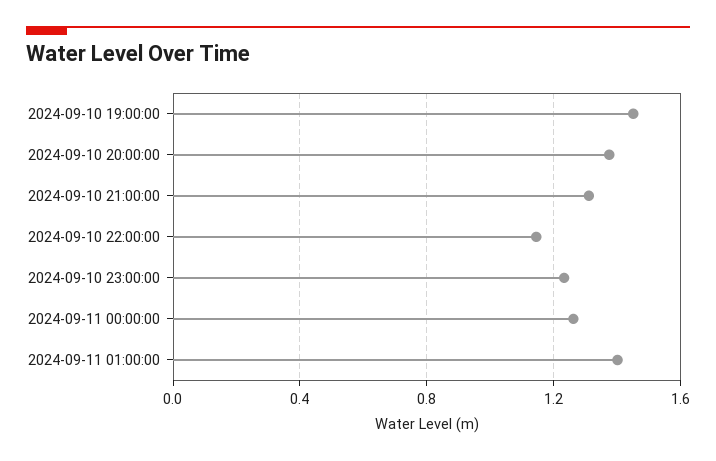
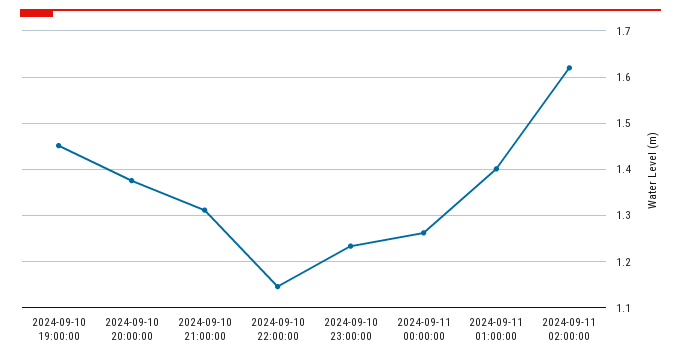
2024-09-11 02:00:00: none -> 1.62

